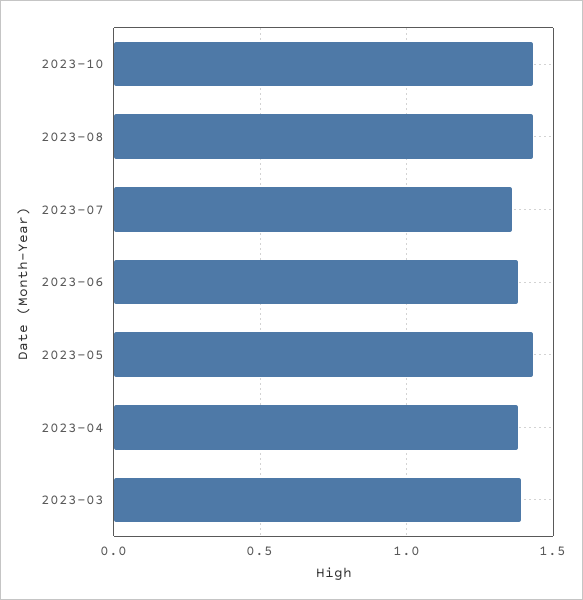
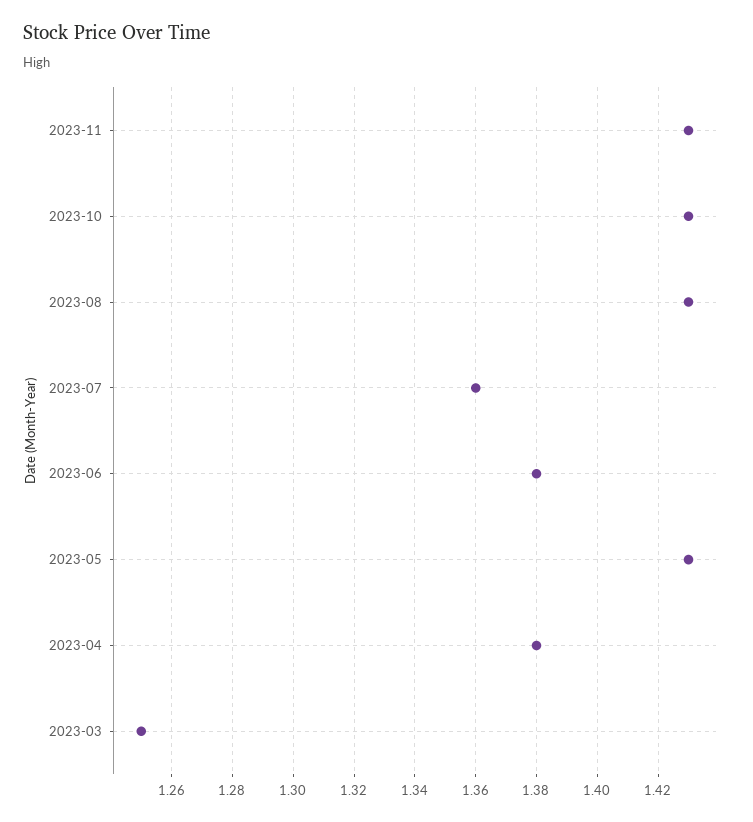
2023-03: 1.4 -> 1.25
2023-11: none -> 1.43

